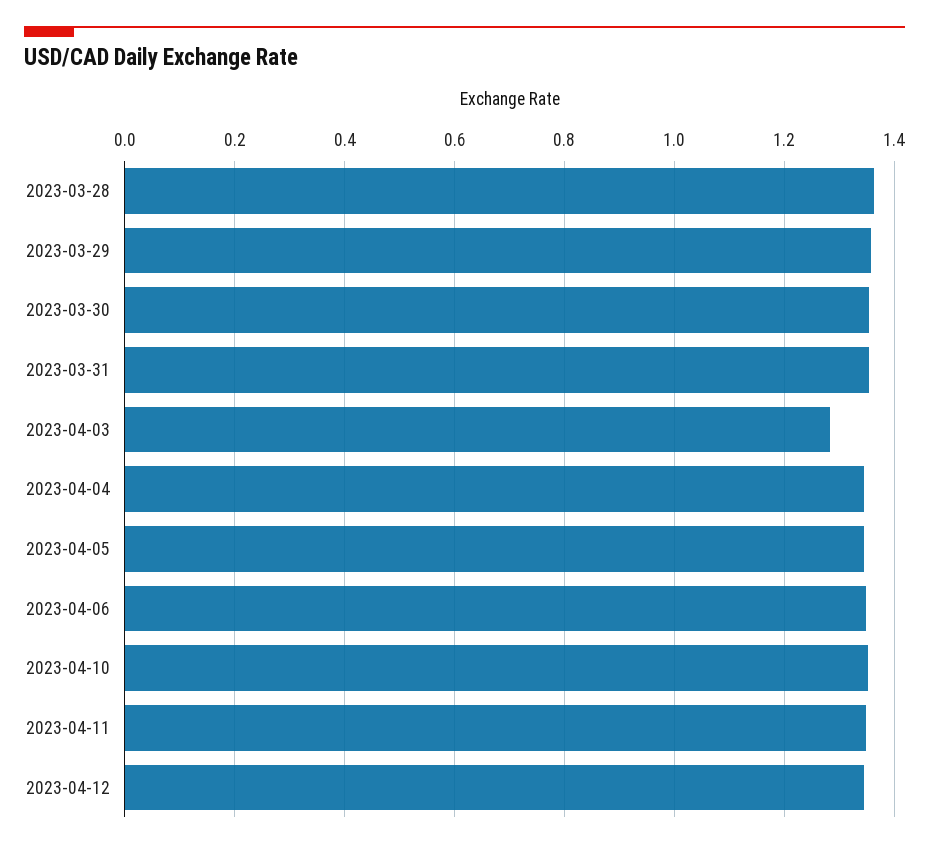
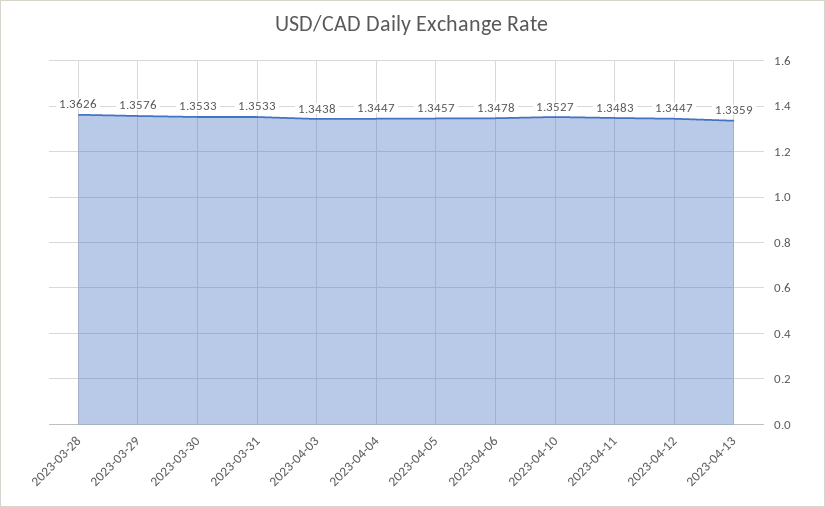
2023-04-03: 1.28 -> 1.3438
2023-04-13: none -> 1.3359

